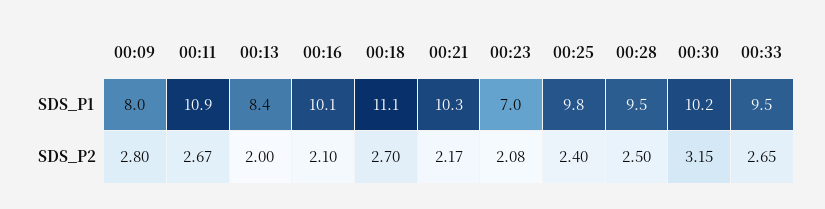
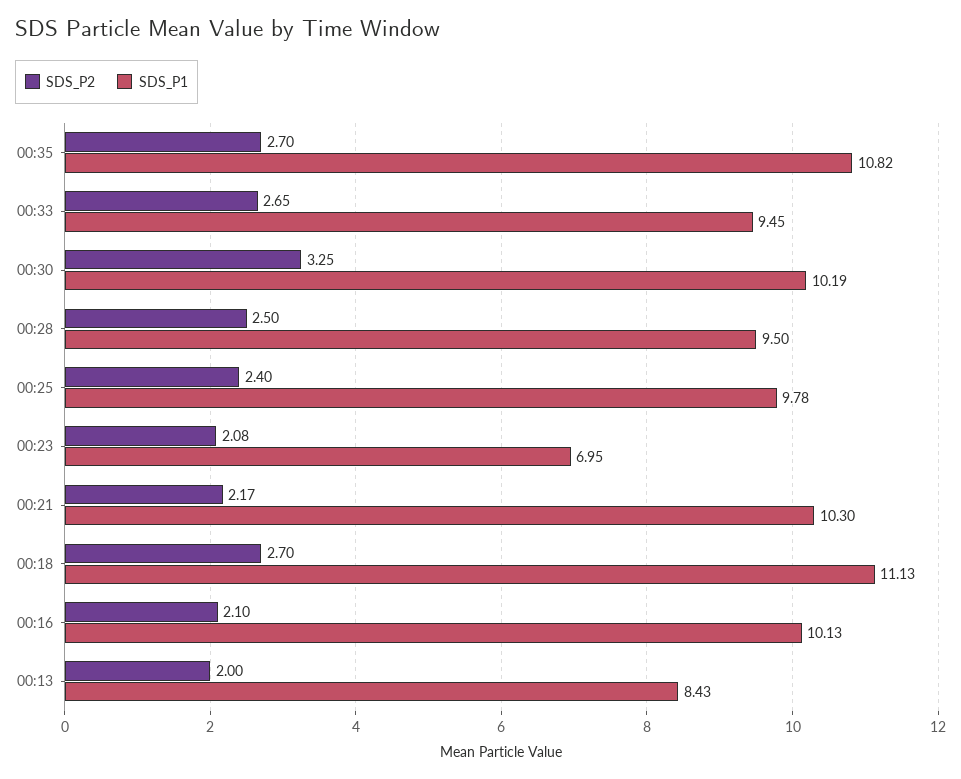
SDS_P1, 00:09: 8 -> none
SDS_P1, 00:11: 10.9 -> none
SDS_P2, 00:09: 2.8 -> none
SDS_P2, 00:11: 2.67 -> none
SDS_P2, 00:30: 3.15 -> 3.25
SDS_P2, 00:35: none -> 2.7
SDS_P1, 00:35: none -> 10.82

